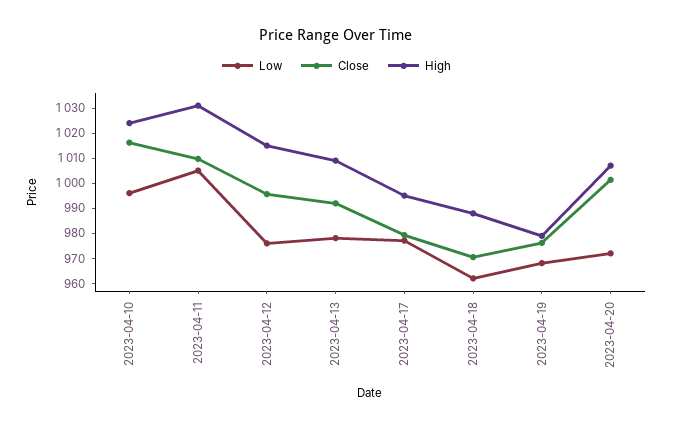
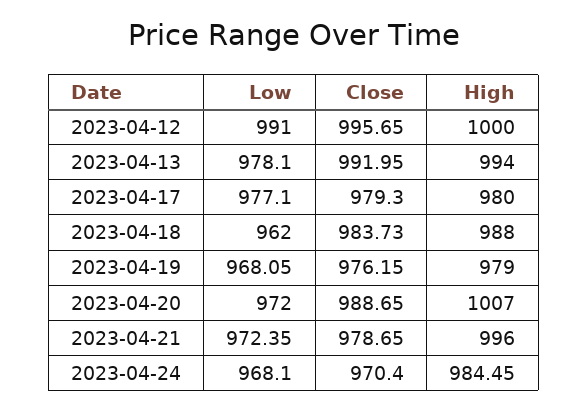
Low, 2023-04-10: 995 -> none
Close, 2023-04-10: 1015 -> none
High, 2023-04-10: 1025 -> none
Low, 2023-04-11: 1005 -> none
Close, 2023-04-11: 1010 -> none
High, 2023-04-11: 1030 -> none
Low, 2023-04-12: 975 -> 991
High, 2023-04-12: 1015 -> 1000
High, 2023-04-13: 1010 -> 994
High, 2023-04-17: 995 -> 980
Close, 2023-04-18: 970 -> 983.73
Close, 2023-04-20: 1000 -> 988.65
Low, 2023-04-21: none -> 972.35
Close, 2023-04-21: none -> 978.65
High, 2023-04-21: none -> 996
Low, 2023-04-24: none -> 968.1
Close, 2023-04-24: none -> 970.4
High, 2023-04-24: none -> 984.45

